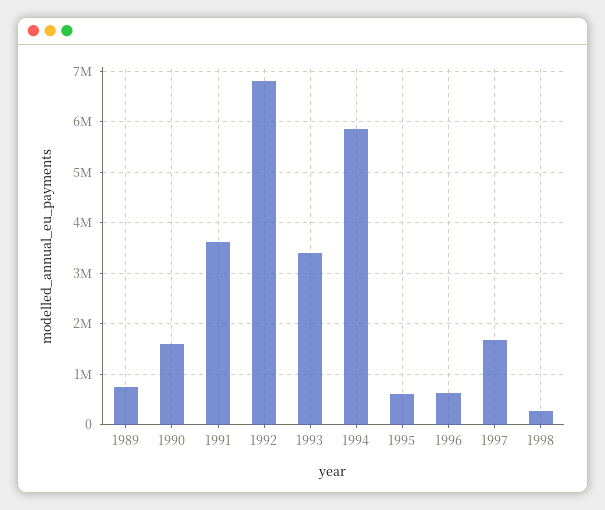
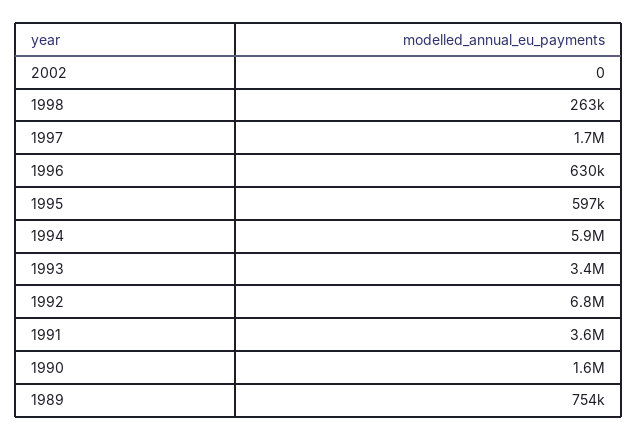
2002: none -> 0

